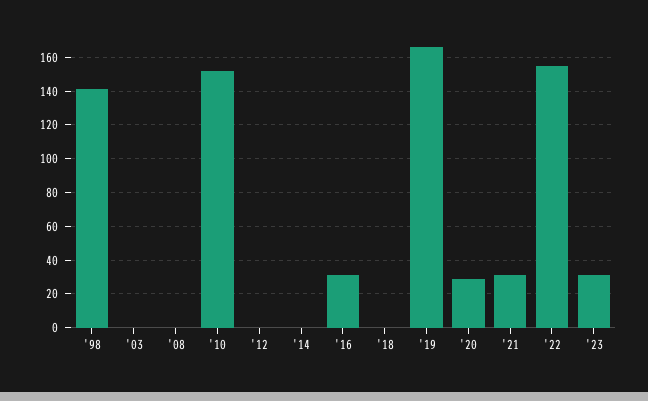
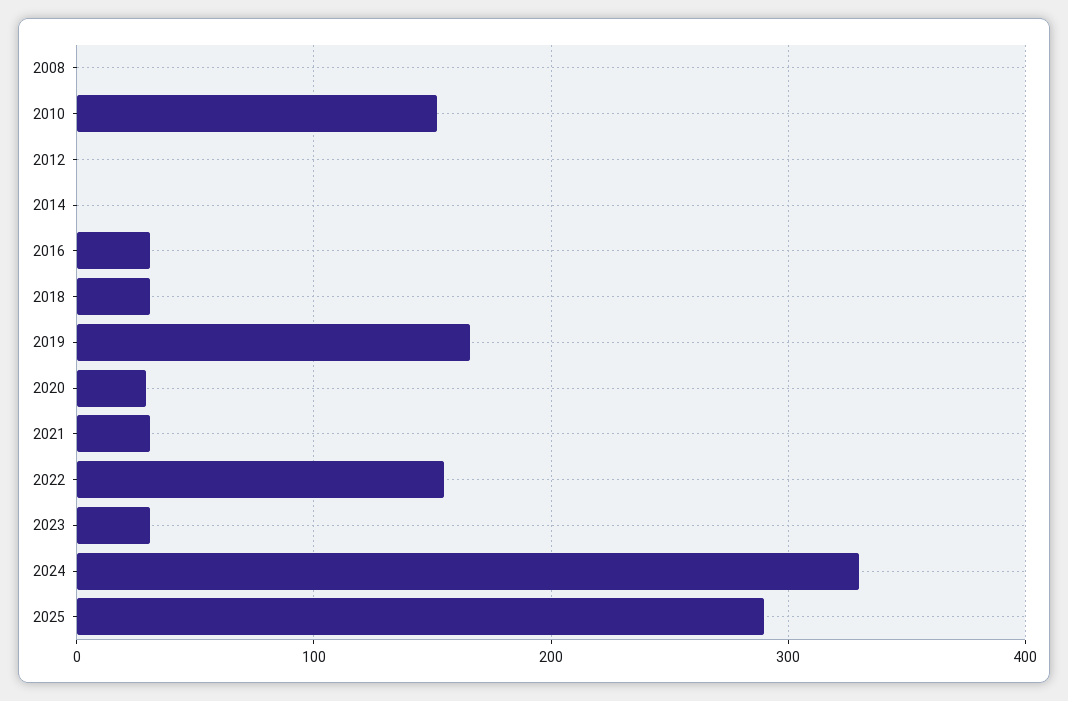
'98: 140 -> none
'03: 0 -> none
'18: 0 -> 30
2024: none -> 330
2025: none -> 290

